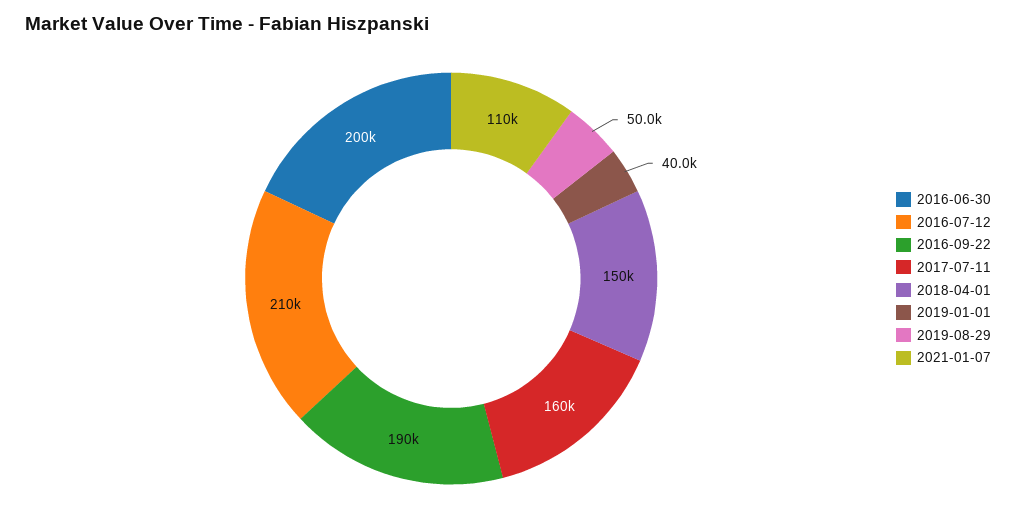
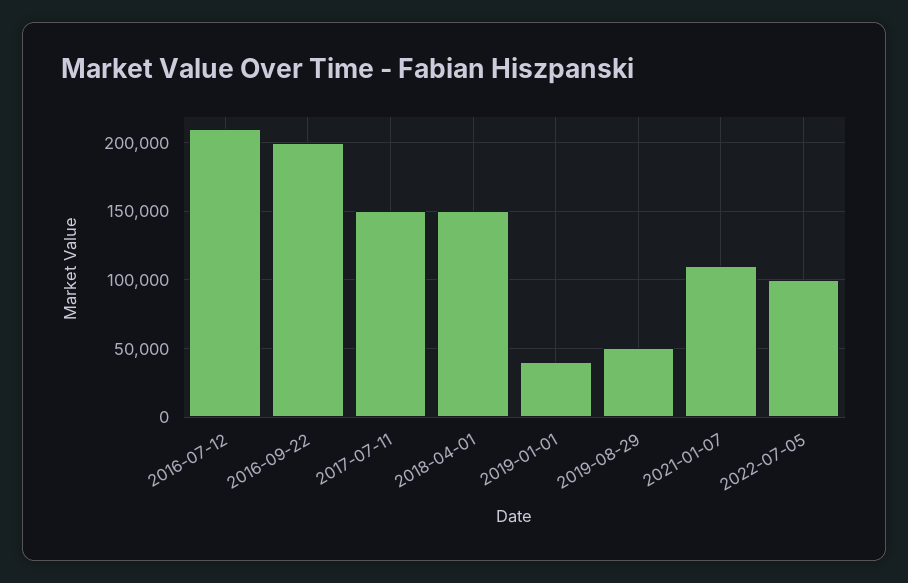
2016-06-30: 200000 -> none
2016-09-22: 190000 -> 200000
2017-07-11: 160000 -> 150000
2022-07-05: none -> 100000

